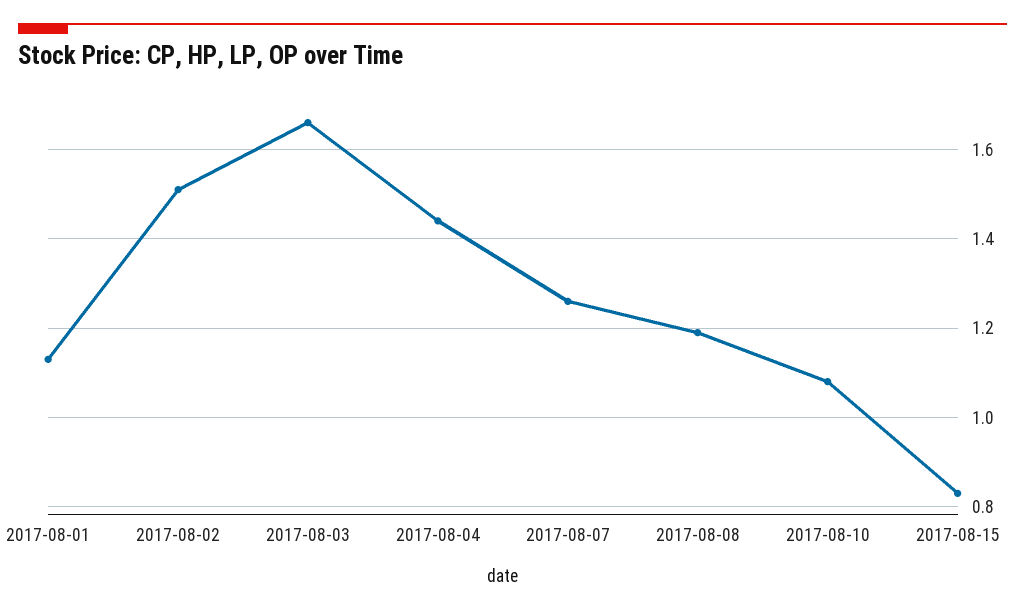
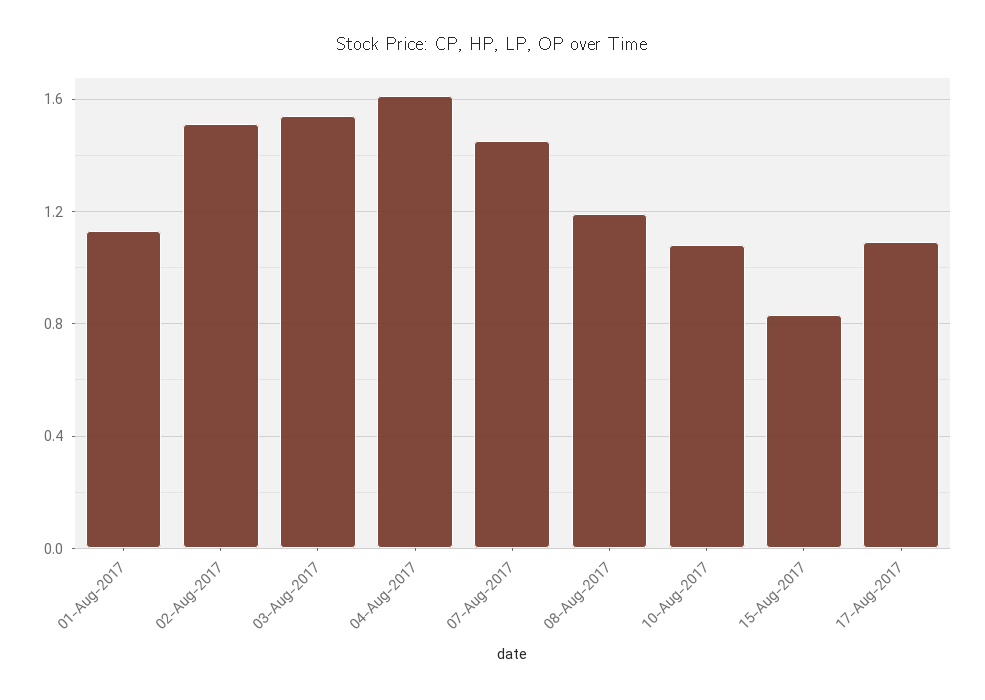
2017-08-03: 1.65 -> 1.55
2017-08-04: 1.45 -> 1.6
2017-08-07: 1.25 -> 1.45
17-Aug-2017: none -> 1.1

